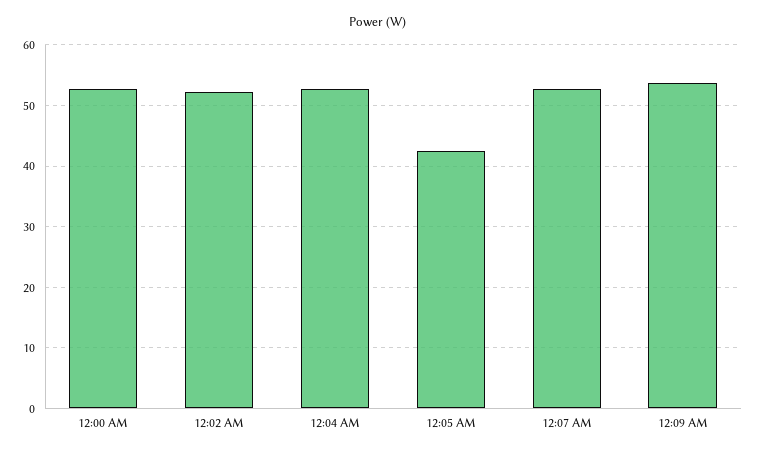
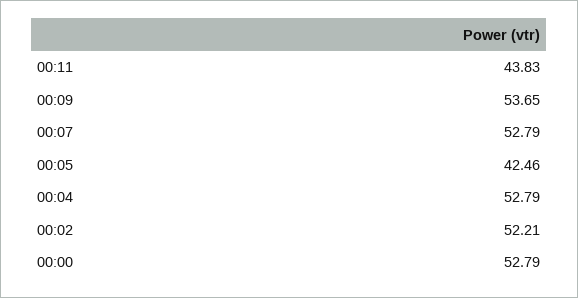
00:11: none -> 43.83

